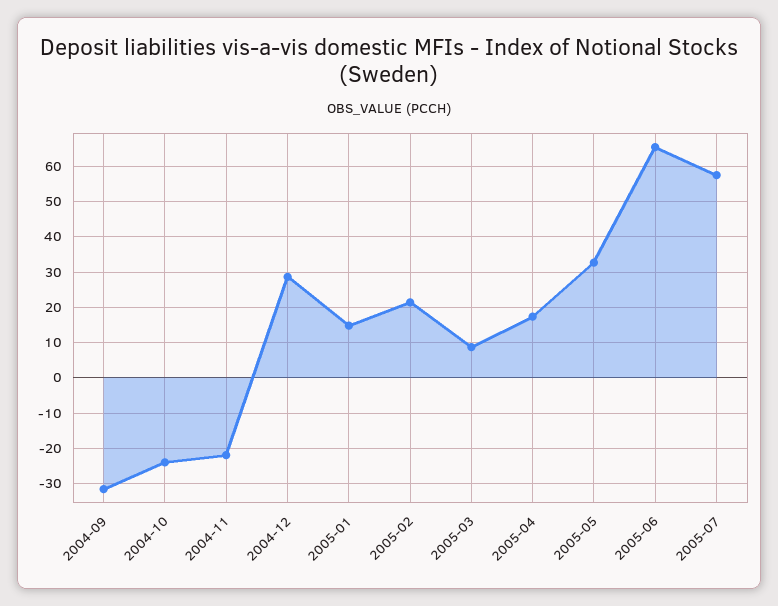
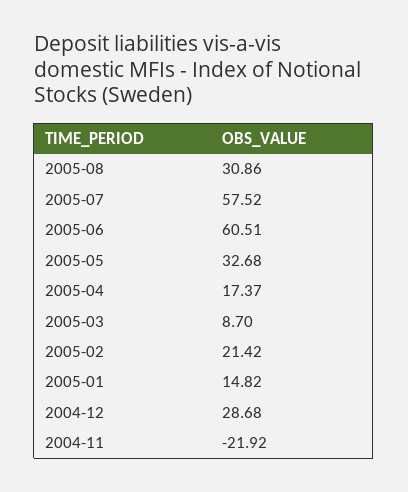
2004-09: -32 -> none
2004-10: -24 -> none
2005-06: 66 -> 60.51
2005-08: none -> 30.86

